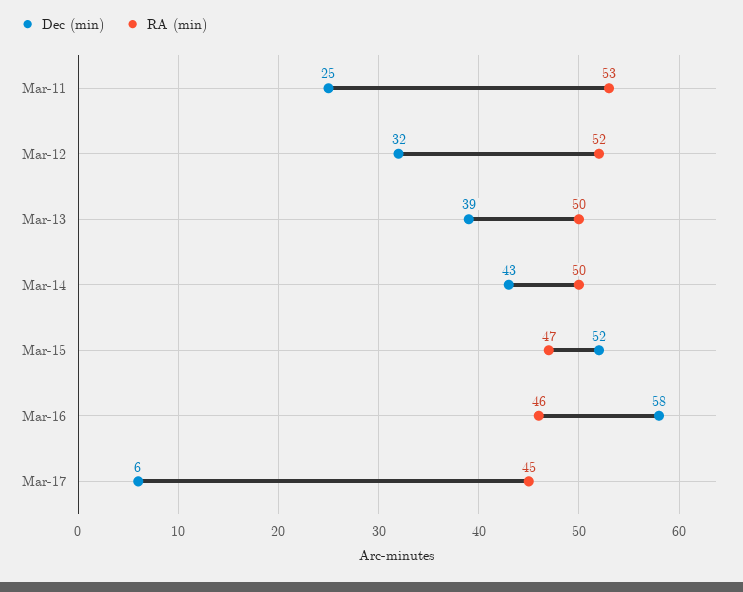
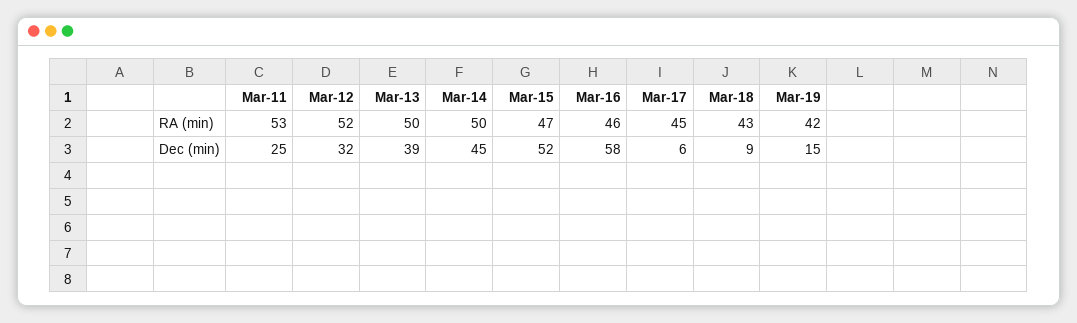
Dec (min), Mar-14: 43 -> 45
RA (min), Mar-18: none -> 43
RA (min), Mar-19: none -> 42
Dec (min), Mar-18: none -> 9
Dec (min), Mar-19: none -> 15

